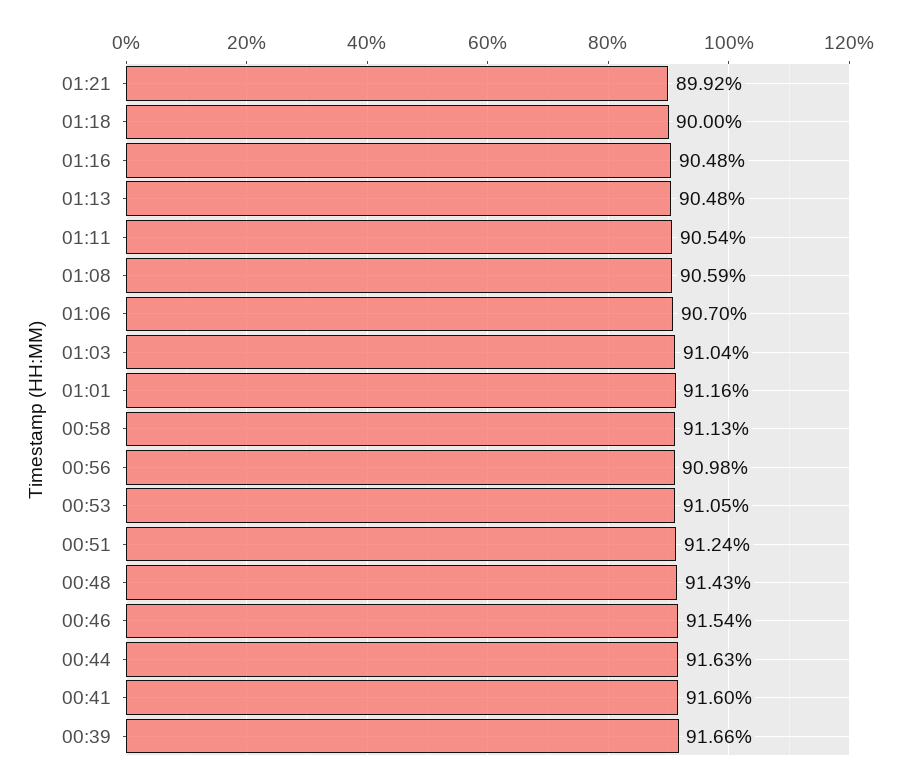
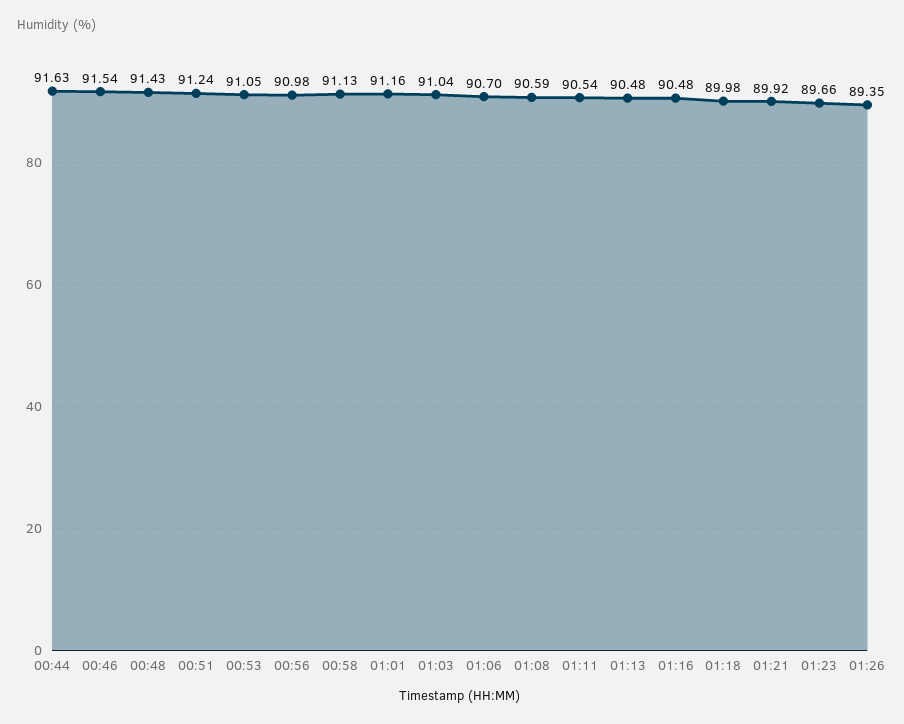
01:18: 90 -> 89.98
00:41: 91.6 -> none
00:39: 91.66 -> none
01:23: none -> 89.66
01:26: none -> 89.35

